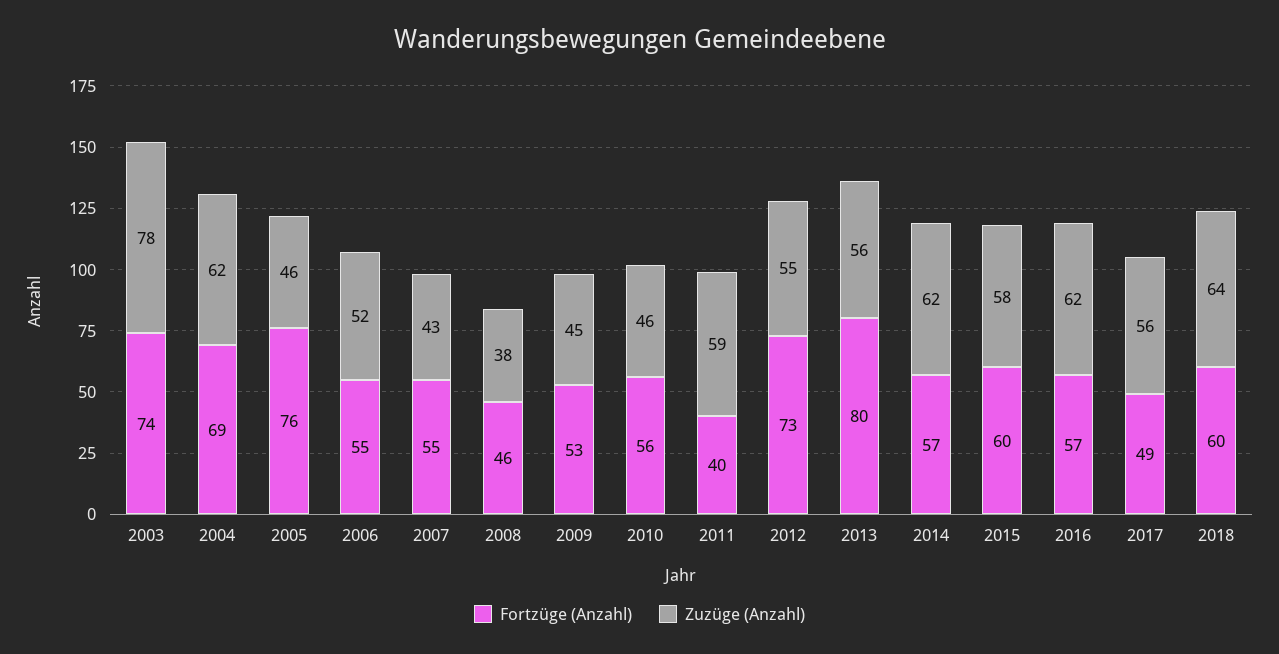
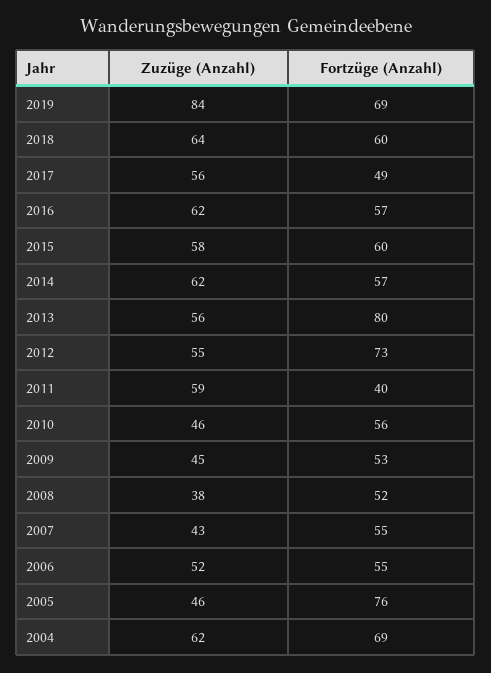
Fortzüge (Anzahl), 2003: 74 -> none
Zuzüge (Anzahl), 2003: 78 -> none
Fortzüge (Anzahl), 2008: 46 -> 52
Zuzüge (Anzahl), 2019: none -> 84
Fortzüge (Anzahl), 2019: none -> 69

